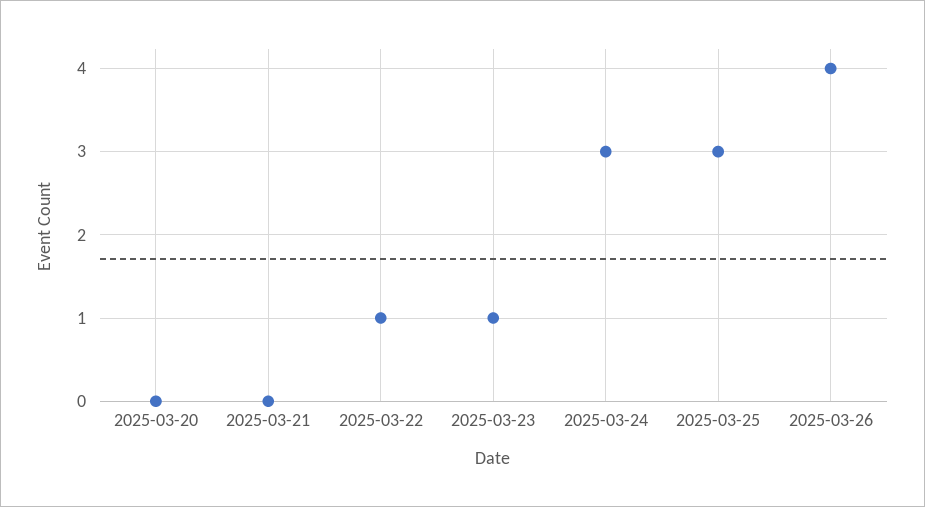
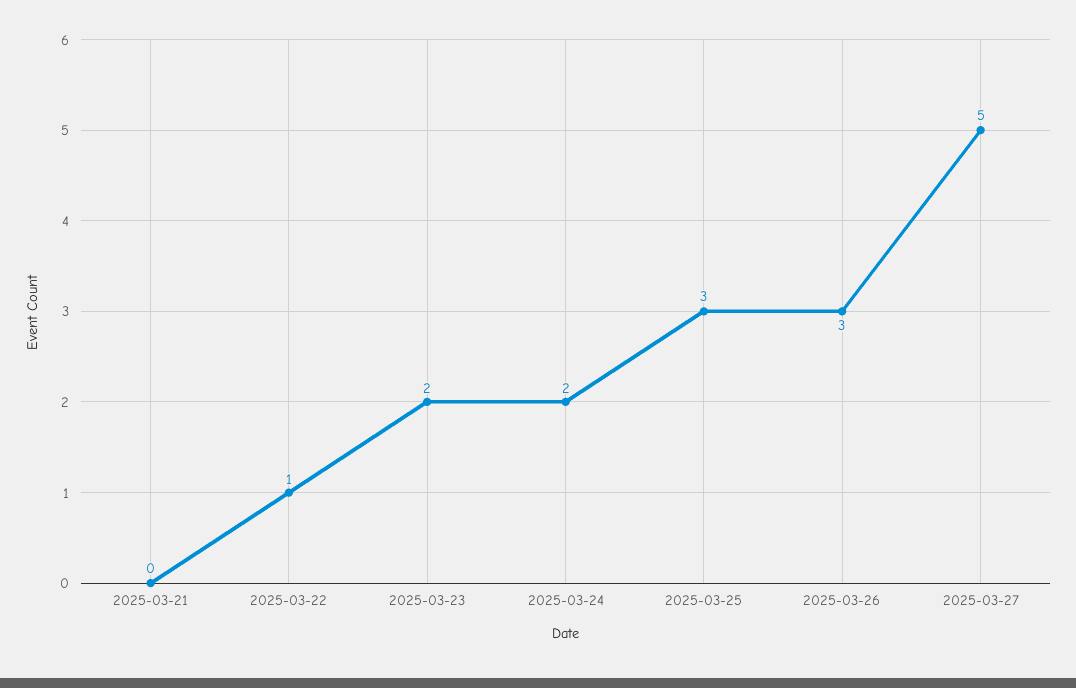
2025-03-20: 0 -> none
2025-03-23: 1 -> 2
2025-03-24: 3 -> 2
2025-03-26: 4 -> 3
2025-03-27: none -> 5

